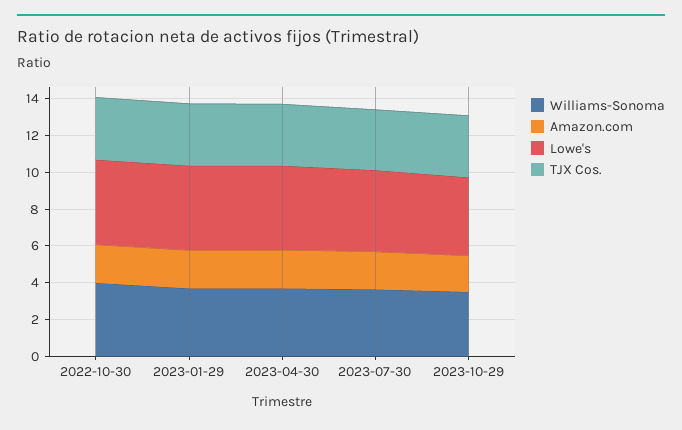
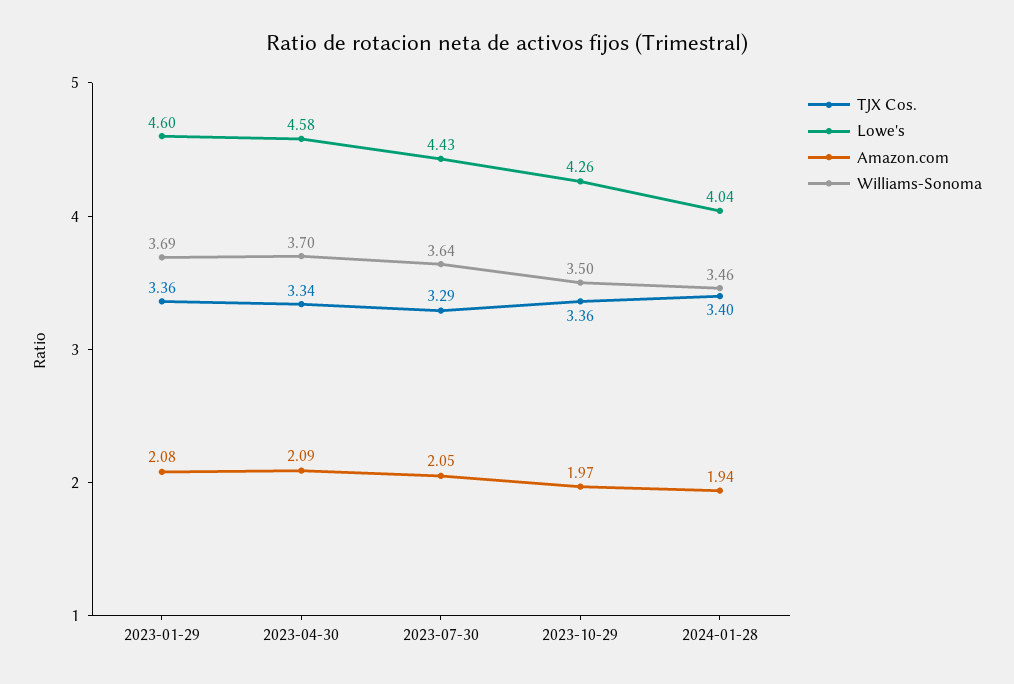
Williams-Sonoma, 2022-10-30: 4 -> none
Amazon.com, 2022-10-30: 2 -> none
Lowe's, 2022-10-30: 4.5 -> none
TJX Cos., 2022-10-30: 3.5 -> none
TJX Cos., 2024-01-28: none -> 3.4
Lowe's, 2024-01-28: none -> 4.04
Amazon.com, 2024-01-28: none -> 1.94
Williams-Sonoma, 2024-01-28: none -> 3.46

